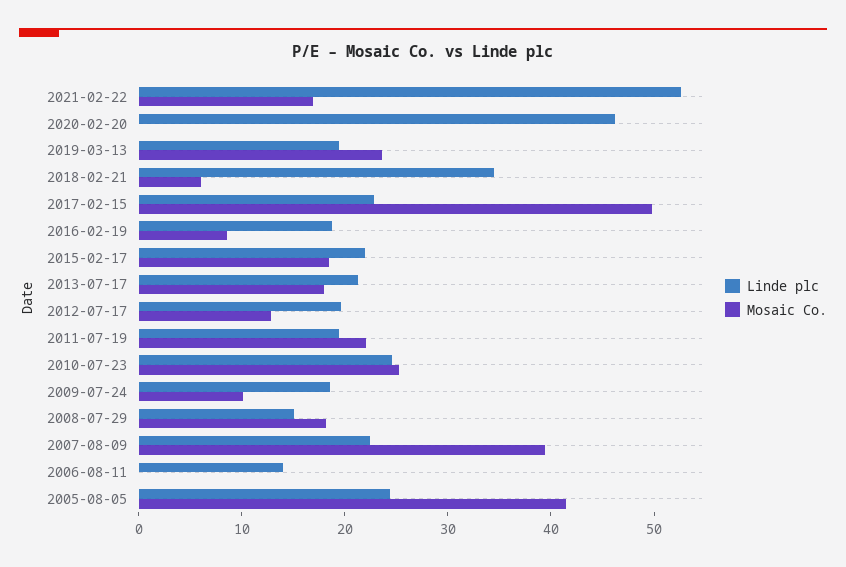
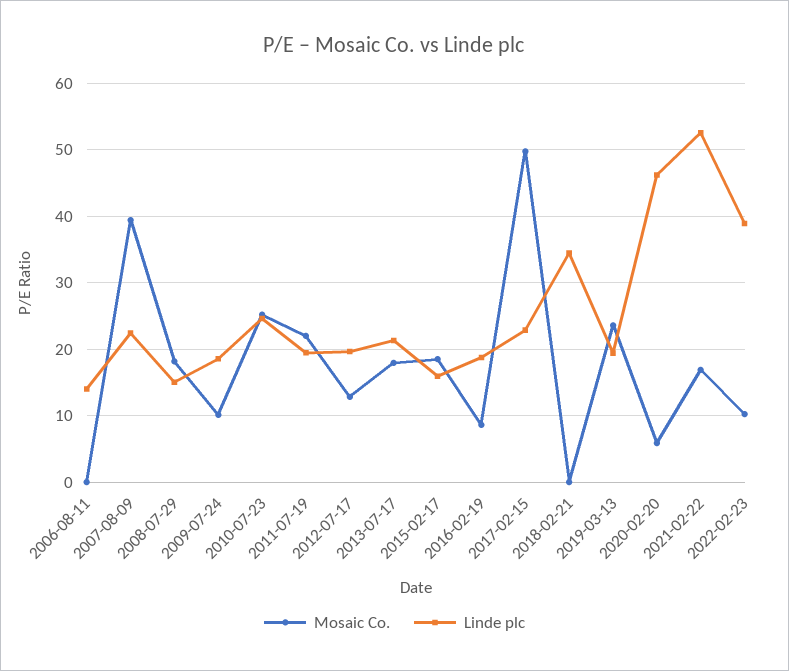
Mosaic Co., 2020-02-20: 0 -> 6
Mosaic Co., 2018-02-21: 6 -> 0
Linde plc, 2015-02-17: 22 -> 16
Linde plc, 2005-08-05: 24 -> none
Mosaic Co., 2005-08-05: 42 -> none
Mosaic Co., 2022-02-23: none -> 10
Linde plc, 2022-02-23: none -> 39

